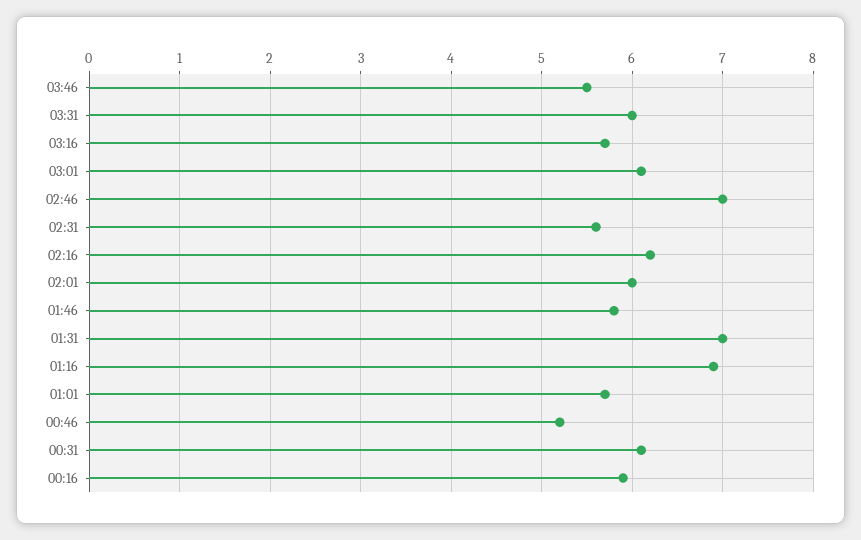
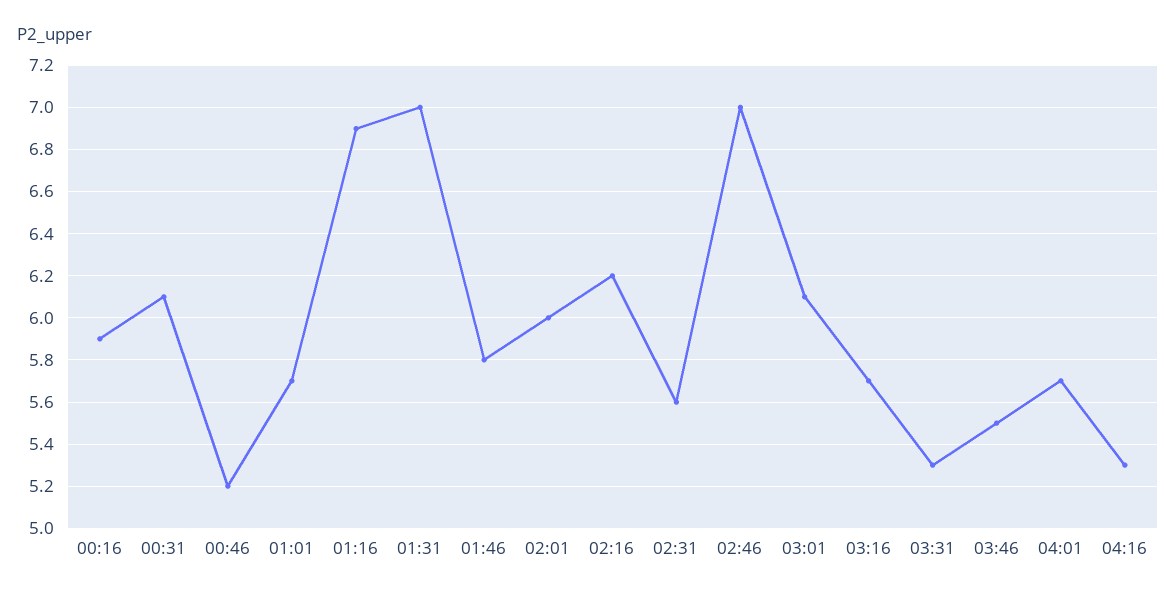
03:31: 6 -> 5.3
04:01: none -> 5.7
04:16: none -> 5.3

